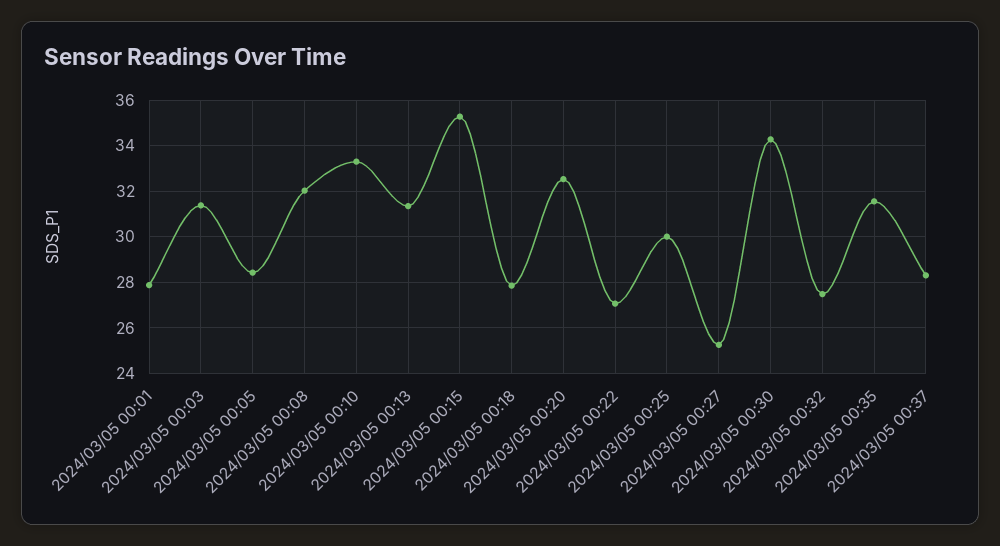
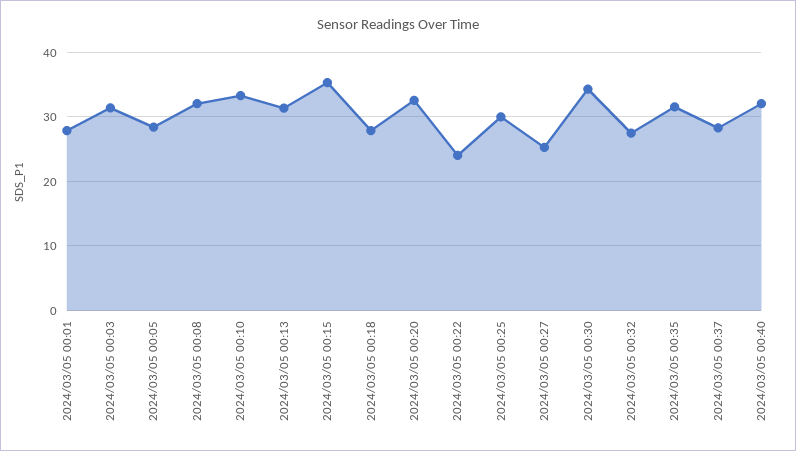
2024/03/05 00:22: 27 -> 24
2024/03/05 00:40: none -> 32

